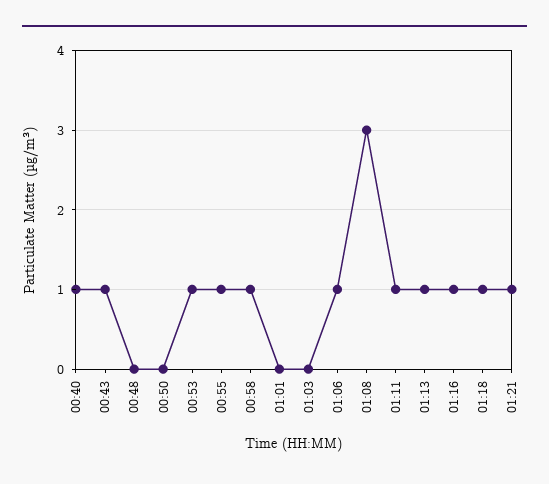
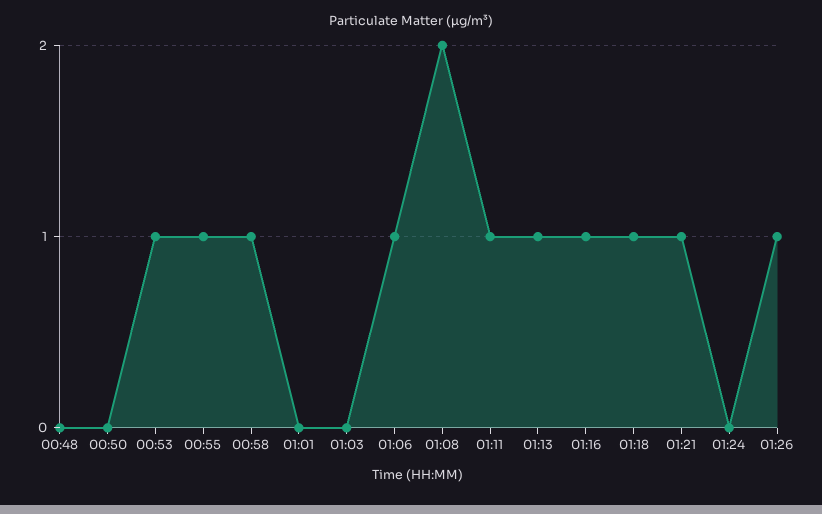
00:40: 1 -> none
00:43: 1 -> none
01:08: 3 -> 2
01:24: none -> 0
01:26: none -> 1

